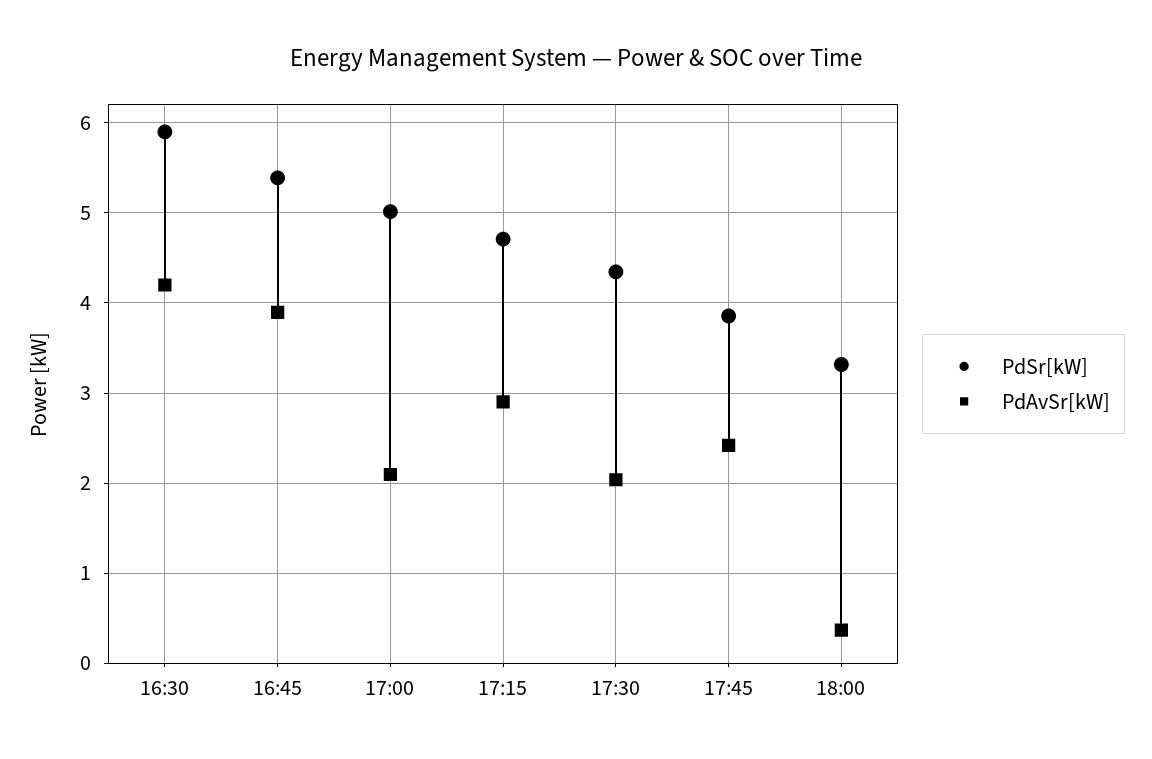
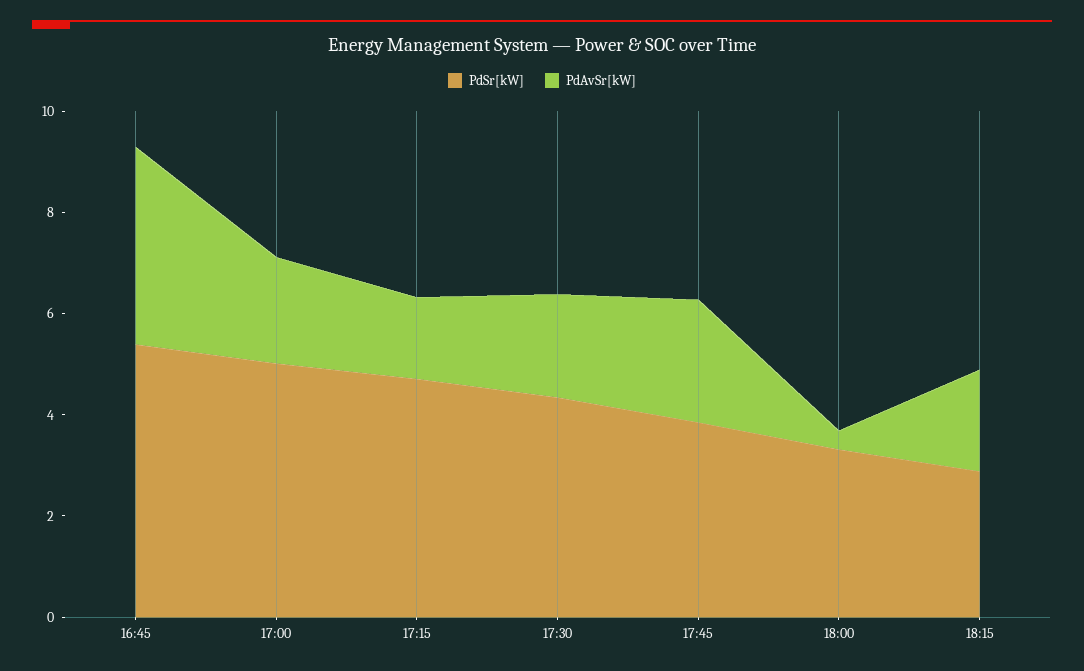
PdSr[kW], 16:30: 5.9 -> none
PdAvSr[kW], 16:30: 4.2 -> none
PdAvSr[kW], 17:15: 2.9 -> 1.5
PdSr[kW], 18:15: none -> 3
PdAvSr[kW], 18:15: none -> 2

